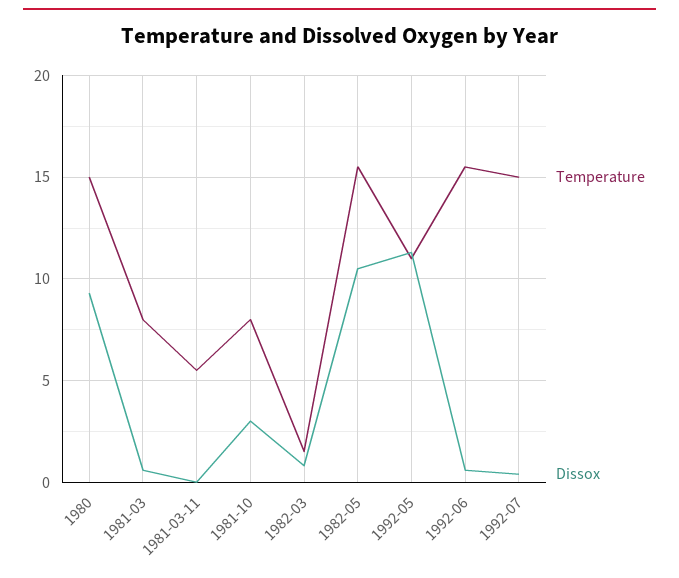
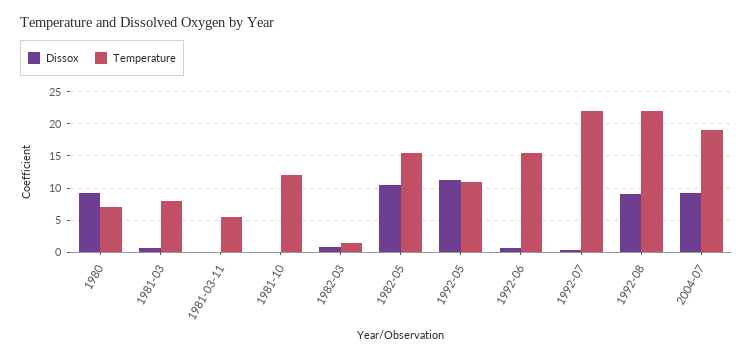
Temperature, 1980: 15 -> 7
Temperature, 1981-10: 8 -> 12
Dissox, 1981-10: 3 -> 0
Temperature, 1992-07: 15 -> 22
Dissox, 1992-08: none -> 9
Temperature, 1992-08: none -> 22
Dissox, 2004-07: none -> 9
Temperature, 2004-07: none -> 19

